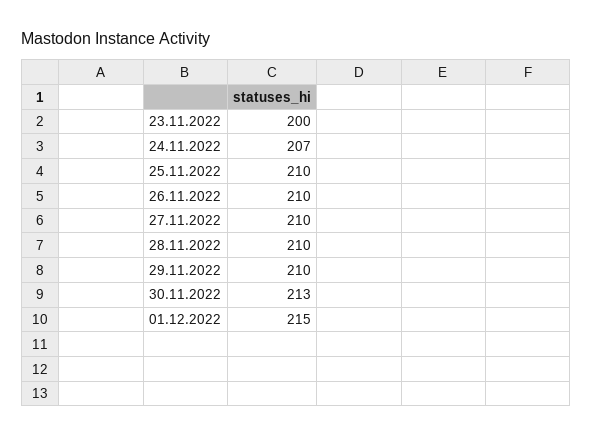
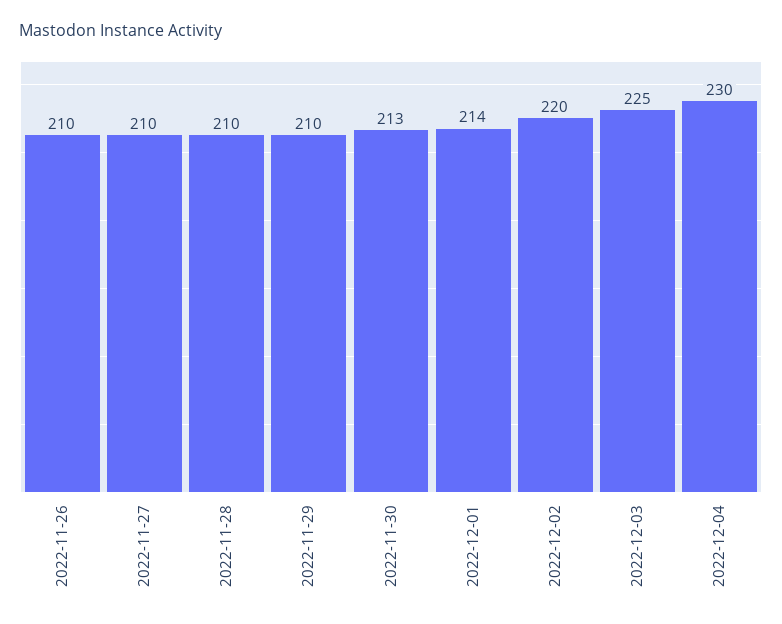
23.11.2022: 200 -> none
24.11.2022: 207 -> none
25.11.2022: 210 -> none
01.12.2022: 215 -> 214
2022-12-02: none -> 220
2022-12-03: none -> 225
2022-12-04: none -> 230

